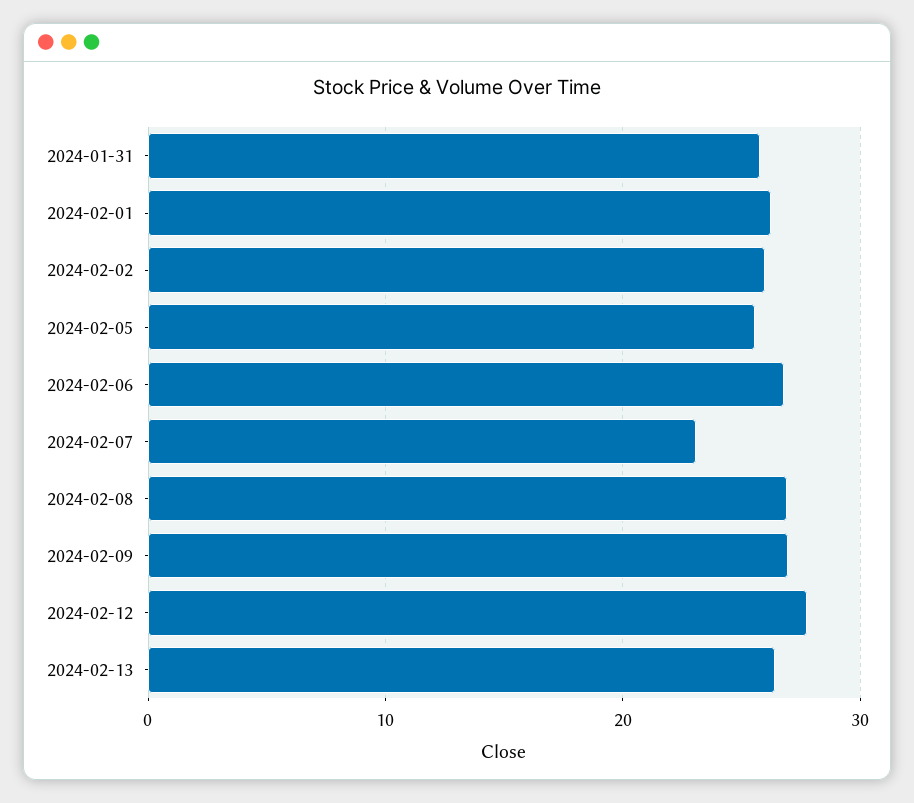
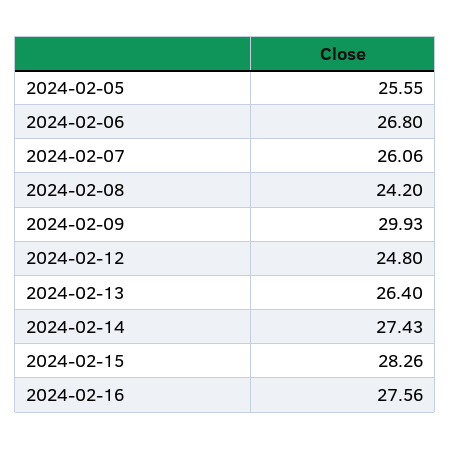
2024-01-31: 26 -> none
2024-02-01: 26 -> none
2024-02-02: 26 -> none
2024-02-07: 23 -> 26.06
2024-02-08: 27 -> 24.2
2024-02-09: 27 -> 29.93
2024-02-12: 28 -> 24.8
2024-02-14: none -> 27.43
2024-02-15: none -> 28.26
2024-02-16: none -> 27.56

